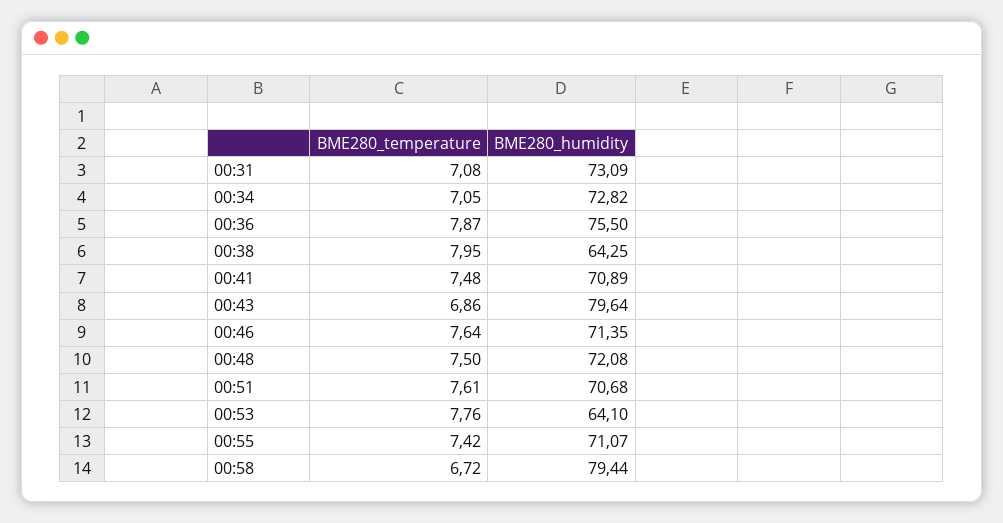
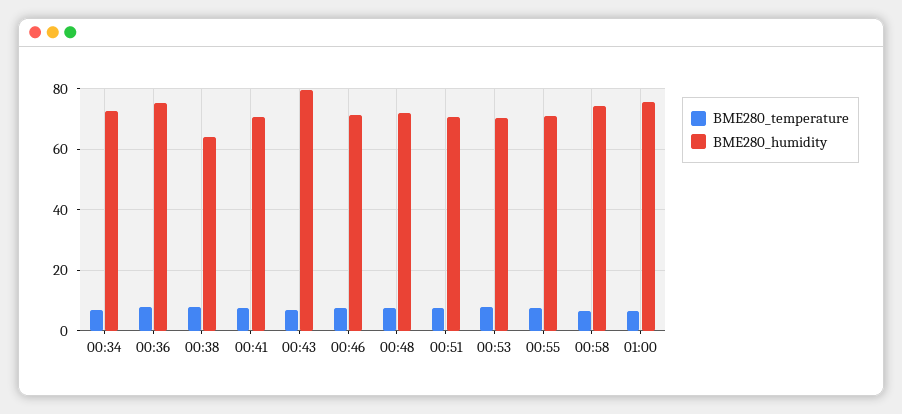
BME280_temperature, 00:31: 7.08 -> none
BME280_humidity, 00:31: 73.09 -> none
BME280_humidity, 00:53: 64.1 -> 70
BME280_humidity, 00:58: 79.44 -> 74
BME280_temperature, 01:00: none -> 6
BME280_humidity, 01:00: none -> 76

